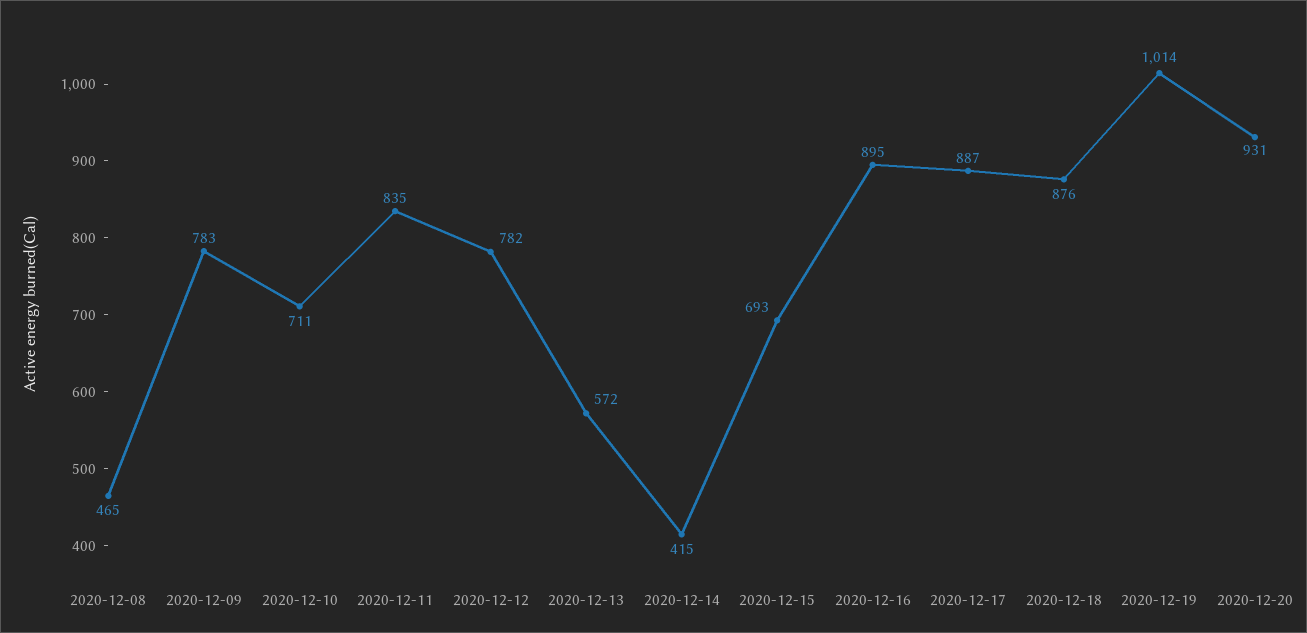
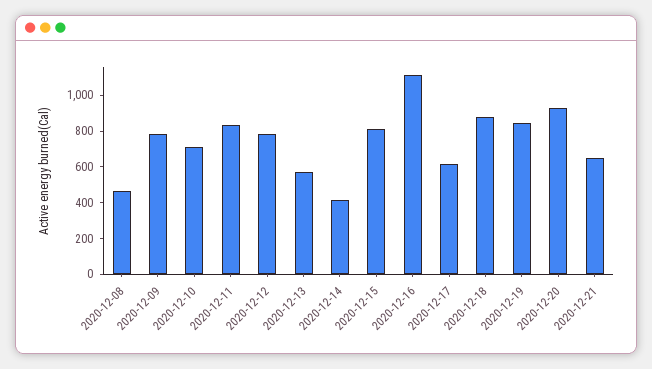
2020-12-15: 693 -> 800
2020-12-16: 895 -> 1100
2020-12-17: 887 -> 600
2020-12-19: 1014 -> 850
2020-12-21: none -> 650

